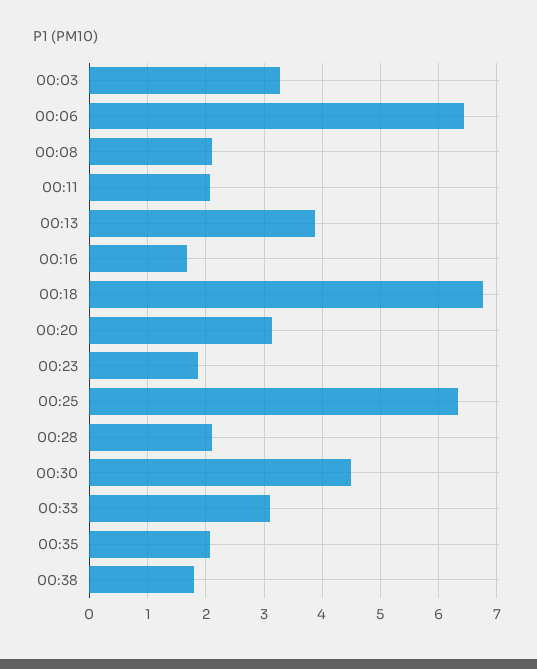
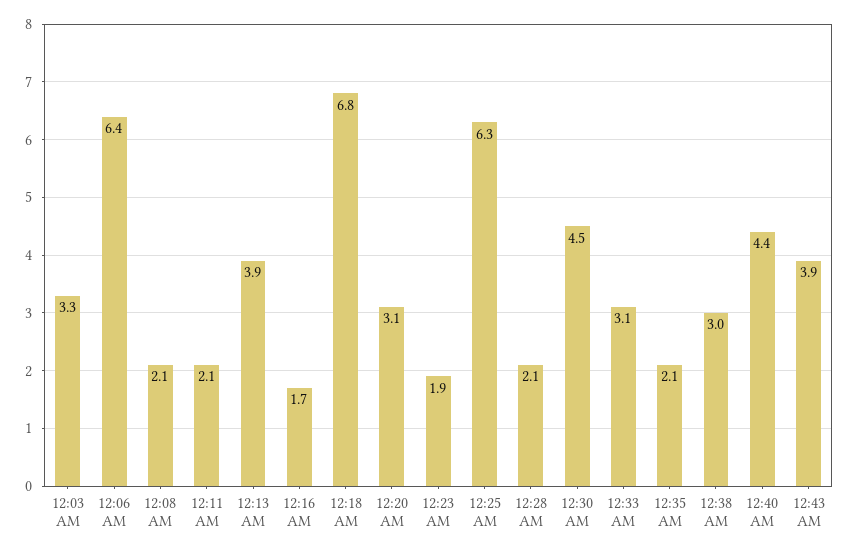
00:38: 1.8 -> 3
12:40 AM: none -> 4.4
12:43 AM: none -> 3.9

